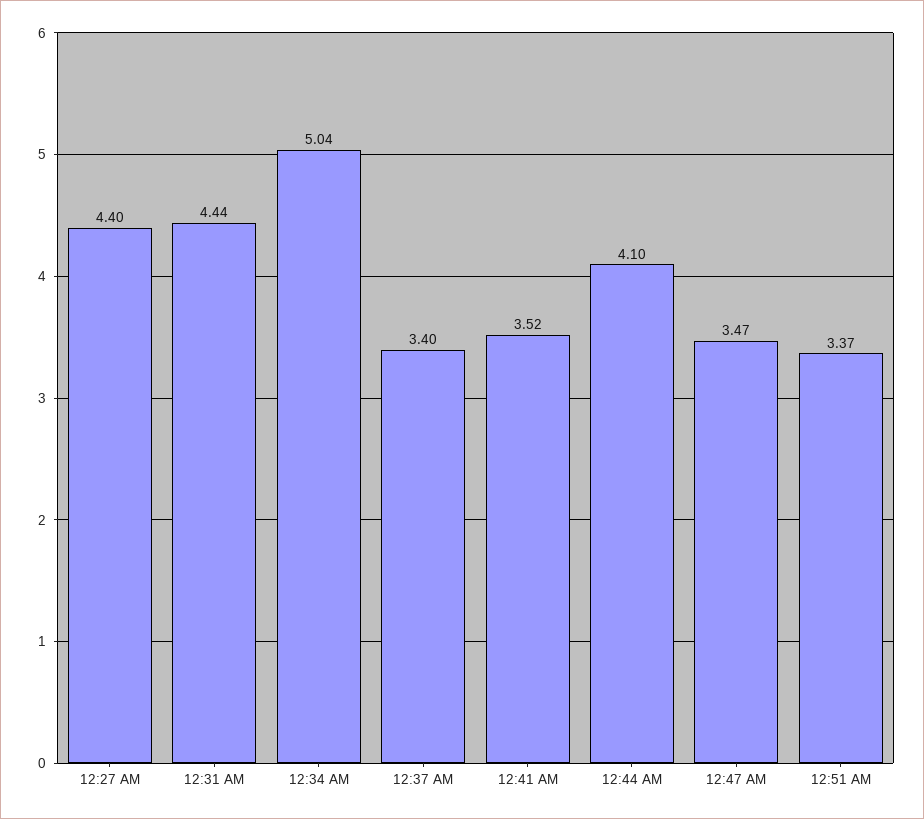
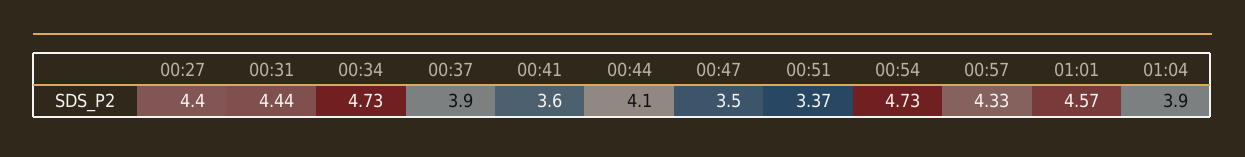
12:34 AM: 5.04 -> 4.73
12:37 AM: 3.4 -> 3.9
12:41 AM: 3.52 -> 3.6
12:47 AM: 3.47 -> 3.5
00:54: none -> 4.73
00:57: none -> 4.33
01:01: none -> 4.57
01:04: none -> 3.9

